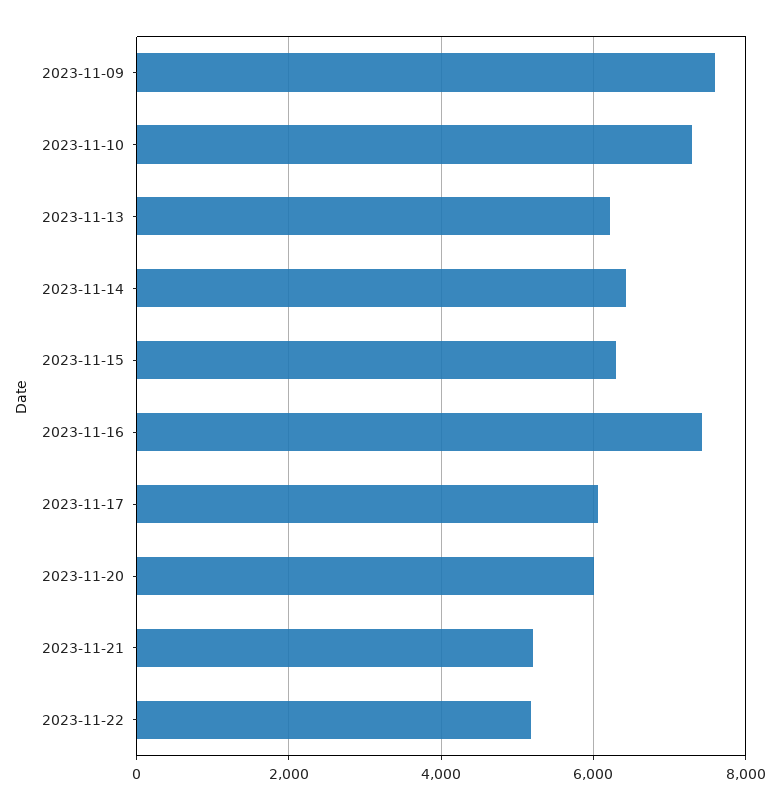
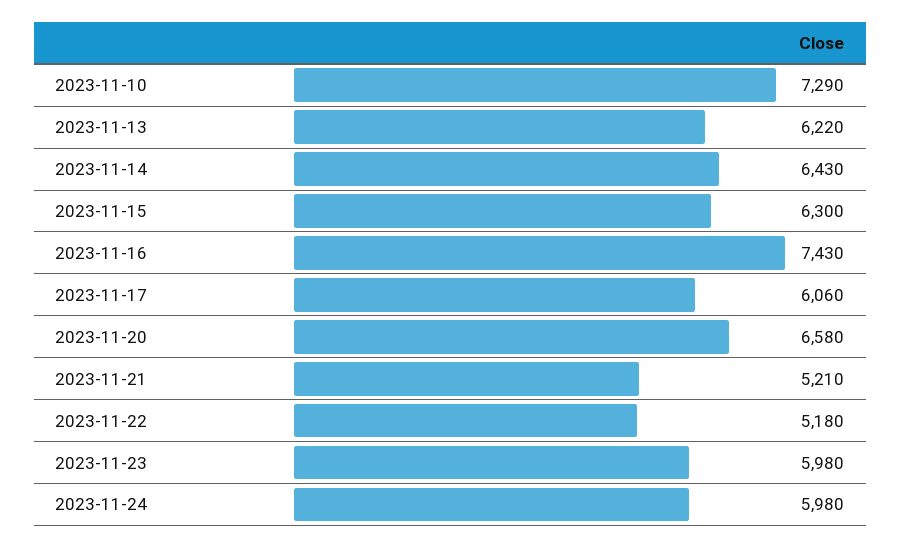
2023-11-09: 7600 -> none
2023-11-20: 6000 -> 6580
2023-11-23: none -> 5980
2023-11-24: none -> 5980

